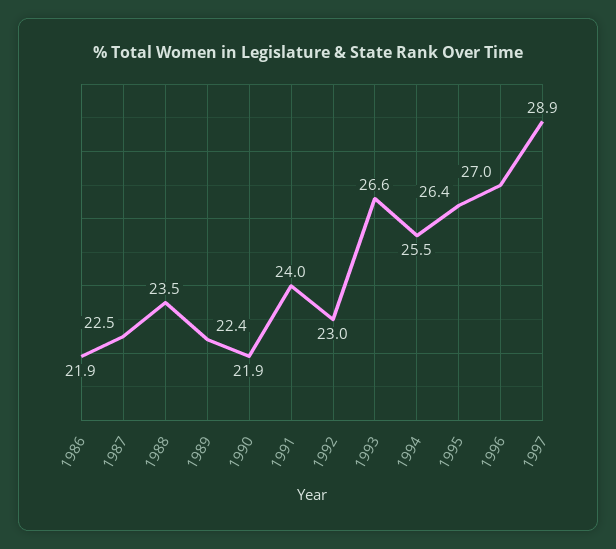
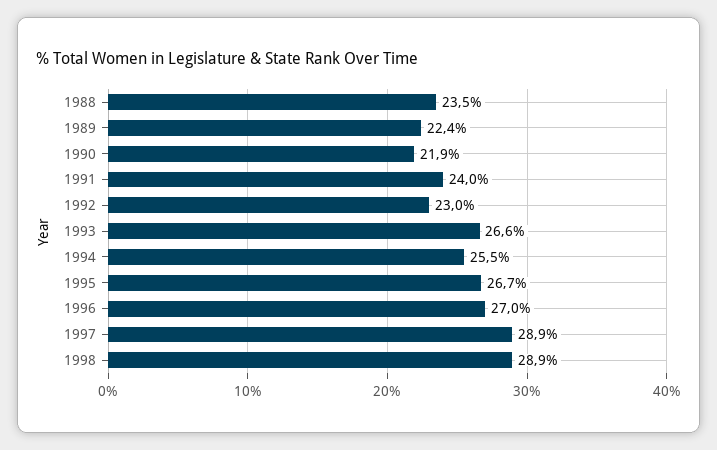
1986: 21.9 -> none
1987: 22.5 -> none
1995: 26.4 -> 26.7
1998: none -> 28.9

